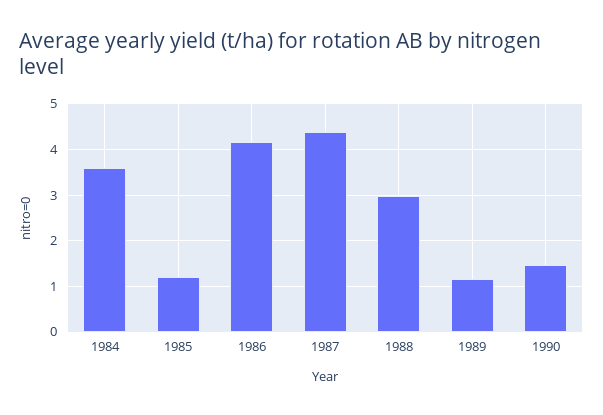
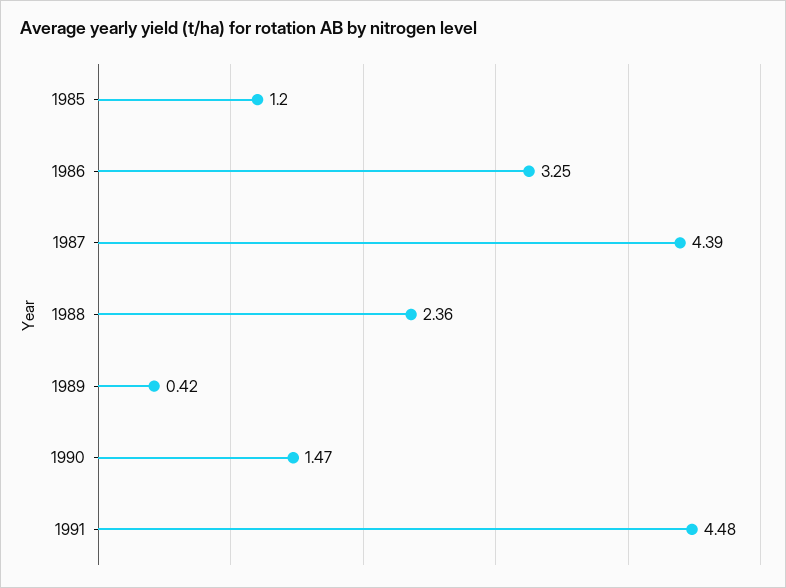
1984: 3.6 -> none
1986: 4.2 -> 3.25
1988: 3 -> 2.36
1989: 1.2 -> 0.42
1991: none -> 4.48

